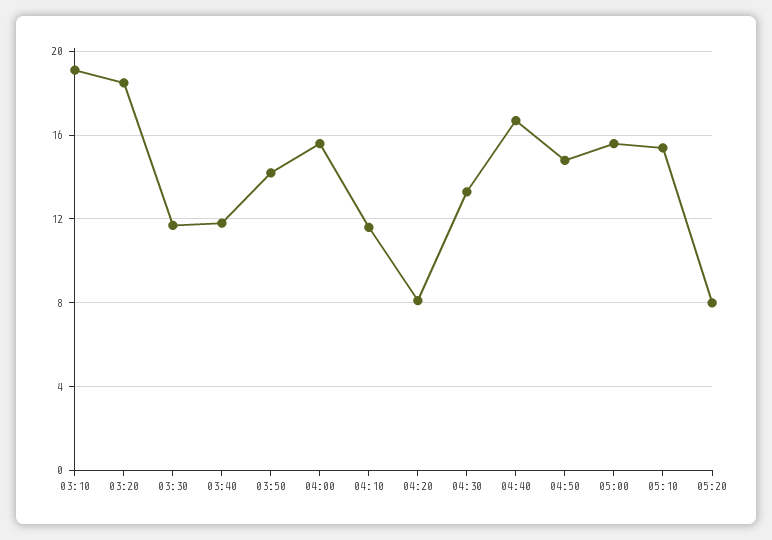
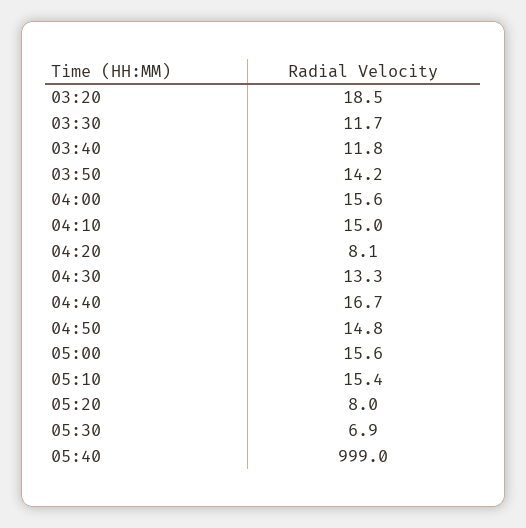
03:10: 19 -> none
04:10: 11.5 -> 15
05:30: none -> 6.9
05:40: none -> 999

